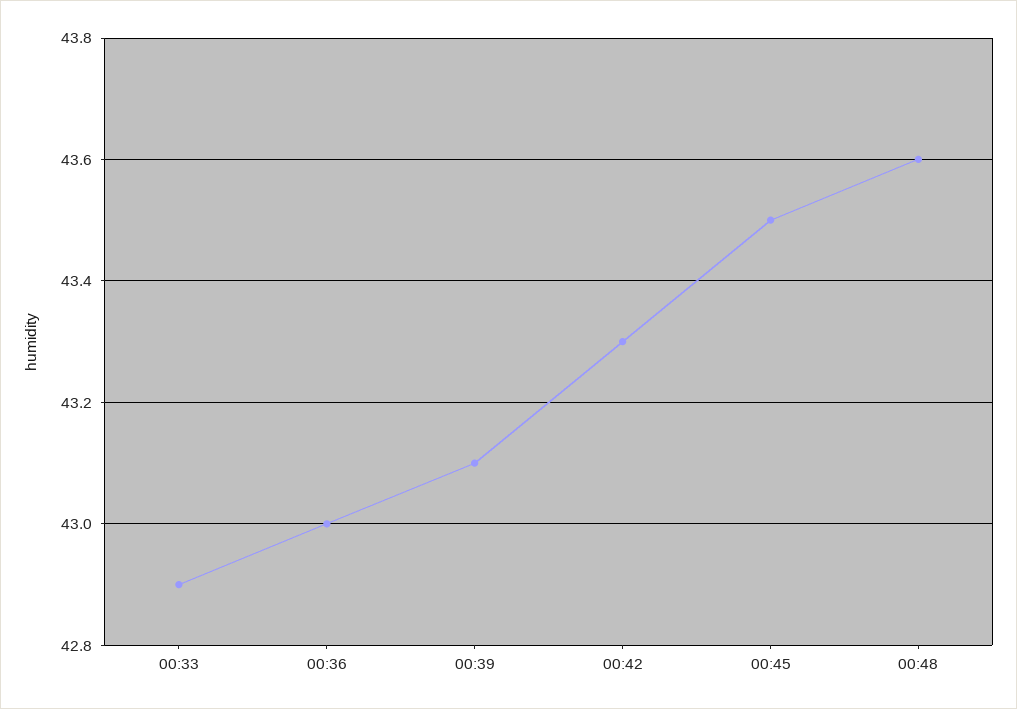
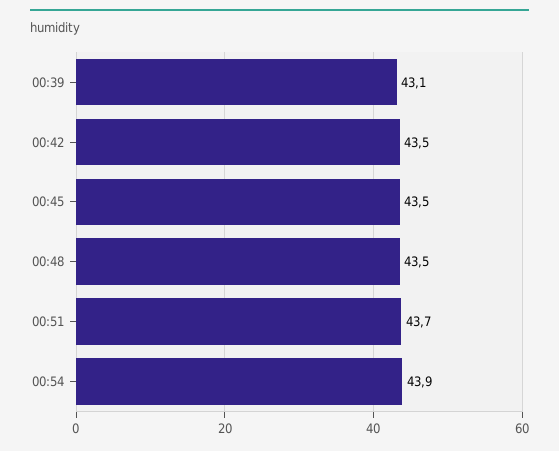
00:33: 42.9 -> none
00:36: 43 -> none
00:42: 43.3 -> 43.5
00:48: 43.6 -> 43.5
00:51: none -> 43.7
00:54: none -> 43.9

